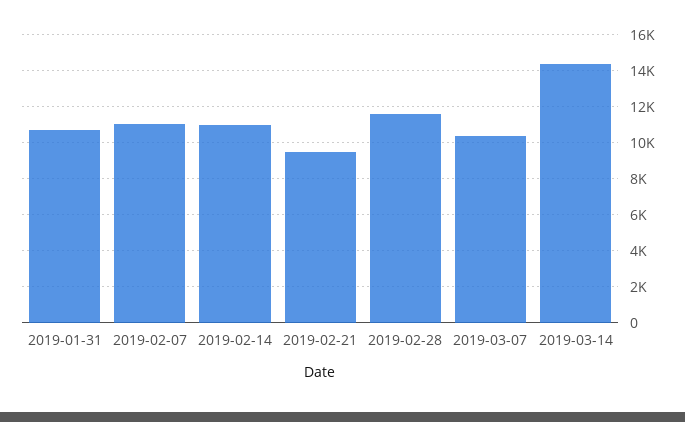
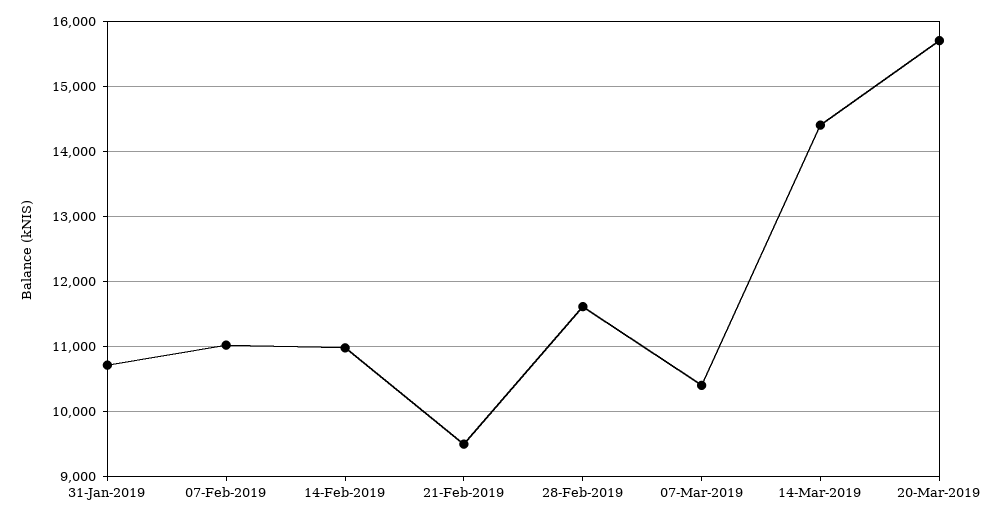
20-Mar-2019: none -> 15700

